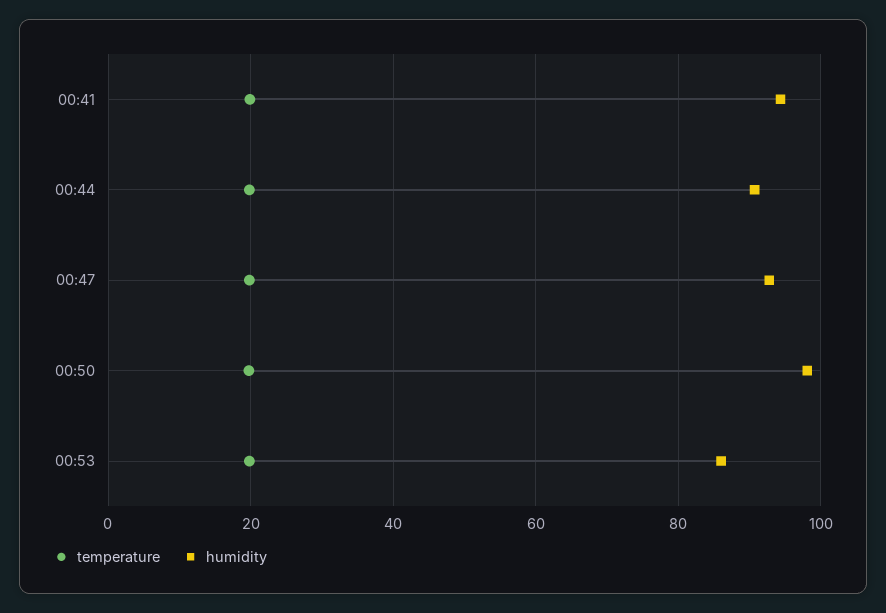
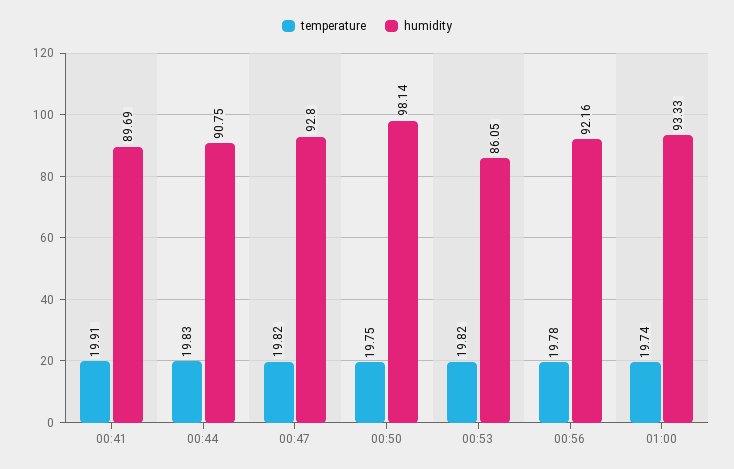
humidity, 00:41: 94 -> 89.69
temperature, 00:56: none -> 19.78
humidity, 00:56: none -> 92.16
temperature, 01:00: none -> 19.74
humidity, 01:00: none -> 93.33

